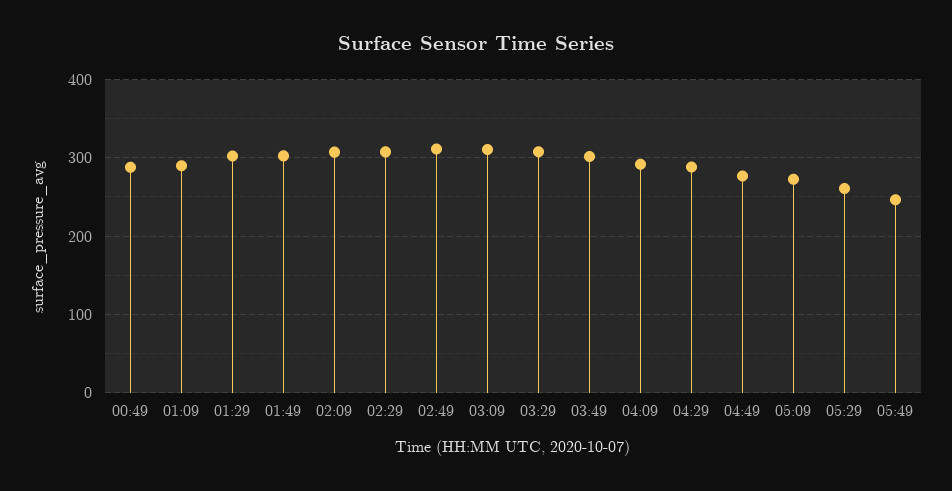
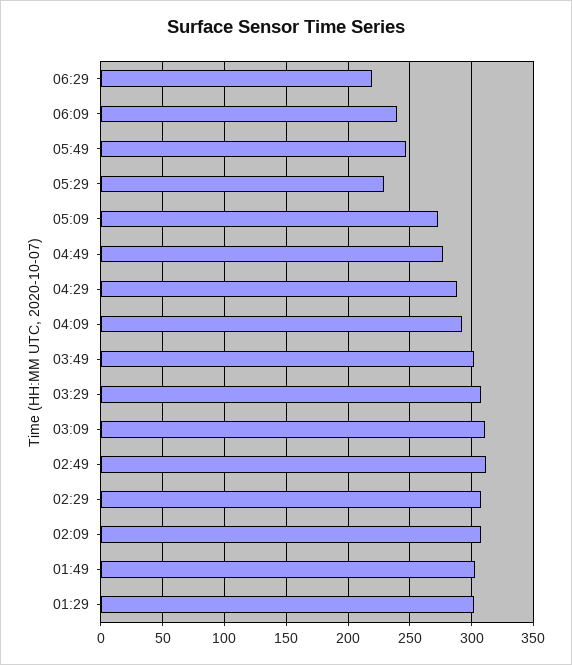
00:49: 290 -> none
01:09: 290 -> none
05:29: 260 -> 230
06:29: none -> 220
06:09: none -> 240

